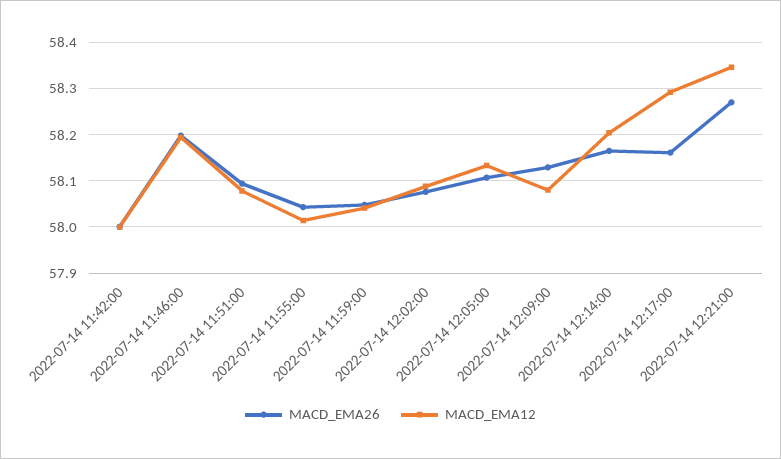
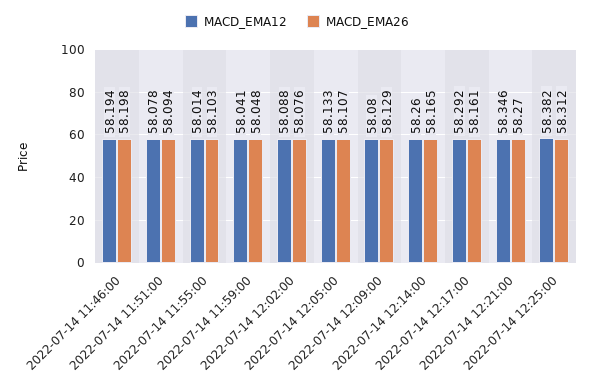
MACD_EMA26, 2022-07-14 11:42:00: 58 -> none
MACD_EMA12, 2022-07-14 11:42:00: 58 -> none
MACD_EMA26, 2022-07-14 11:55:00: 58.04 -> 58.103
MACD_EMA12, 2022-07-14 12:14:00: 58.2 -> 58.26
MACD_EMA12, 2022-07-14 12:25:00: none -> 58.382
MACD_EMA26, 2022-07-14 12:25:00: none -> 58.312

